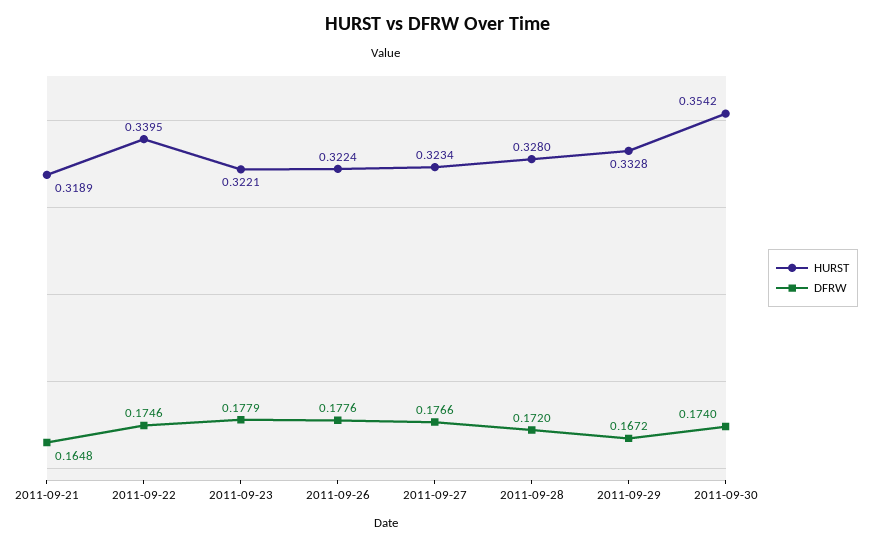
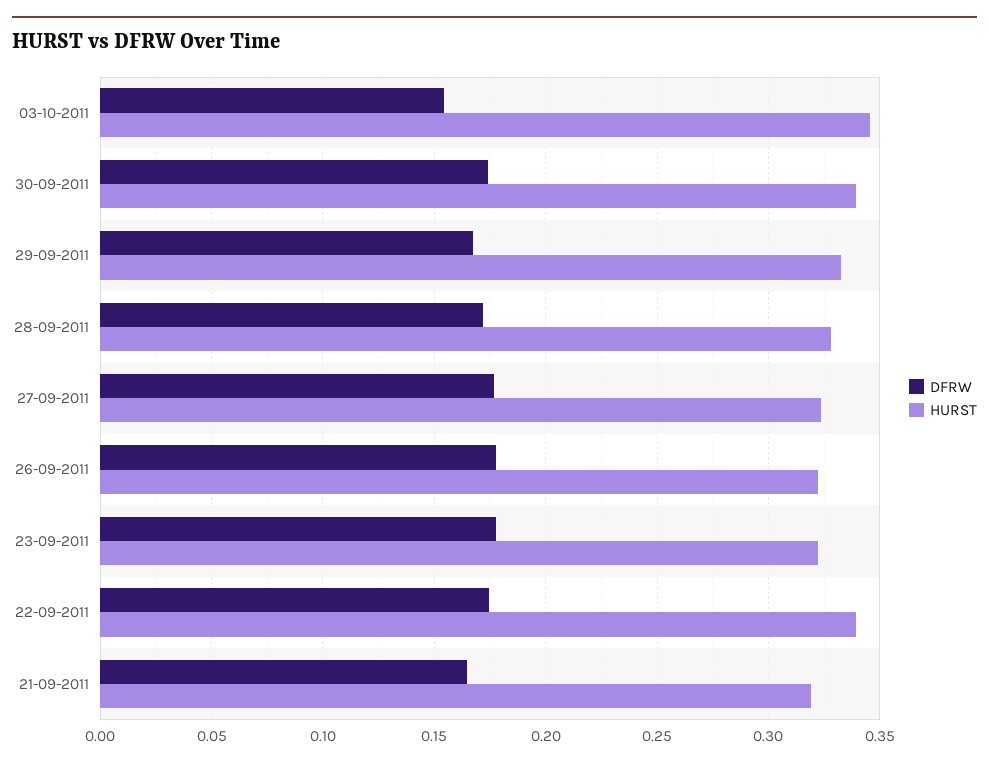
HURST, 2011-09-30: 0.3542 -> 0.34
DFRW, 03-10-2011: none -> 0.155
HURST, 03-10-2011: none -> 0.345

